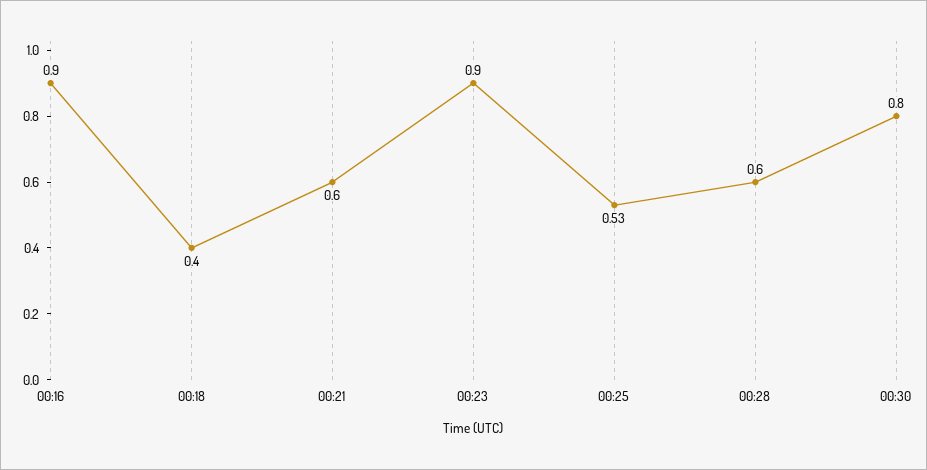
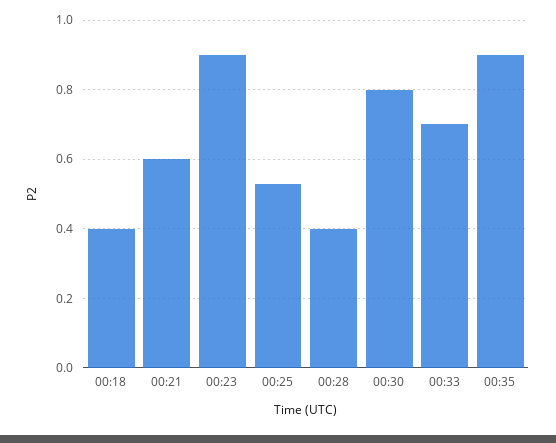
00:16: 0.9 -> none
00:28: 0.6 -> 0.4
00:33: none -> 0.7
00:35: none -> 0.9

